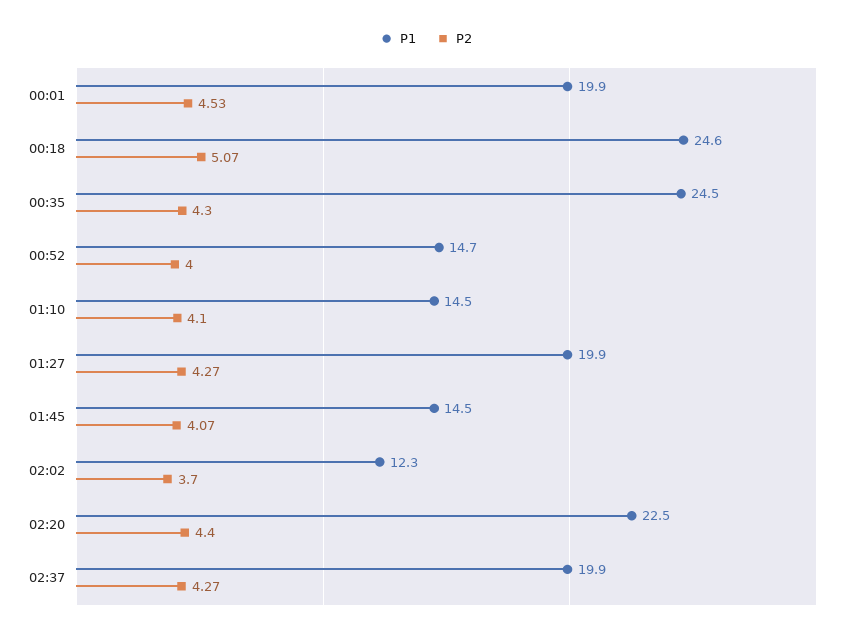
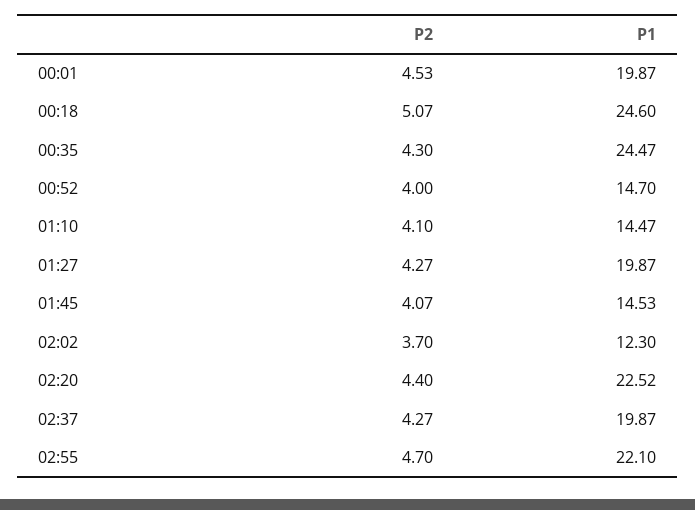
P2, 02:55: none -> 4.7
P1, 02:55: none -> 22.1

